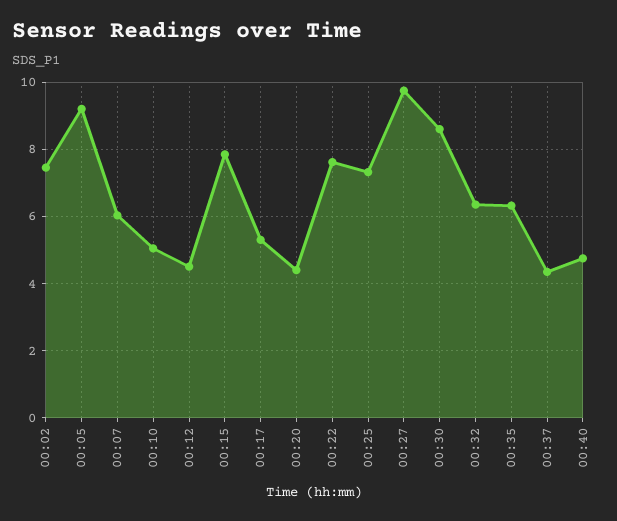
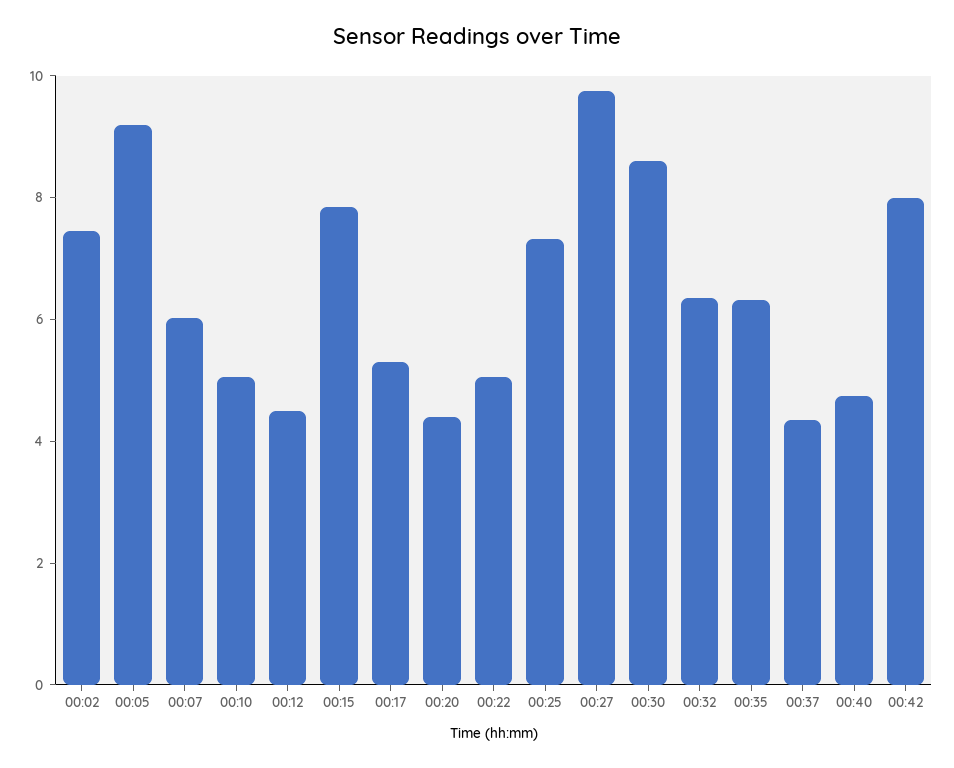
00:22: 7.6 -> 5
00:42: none -> 8

